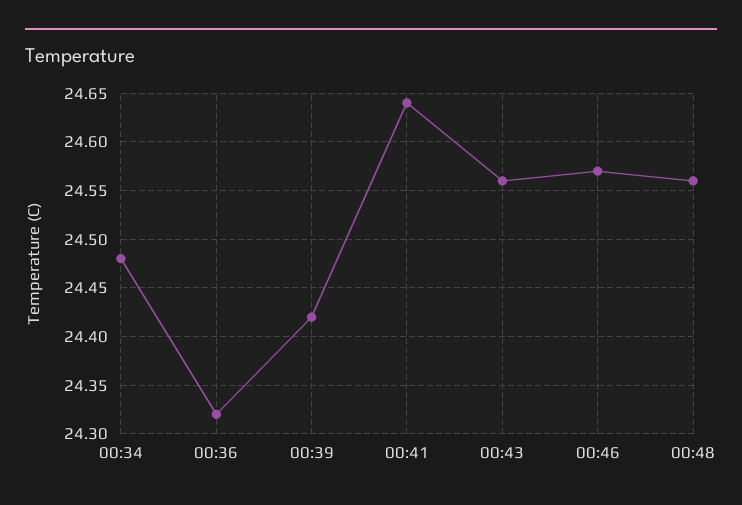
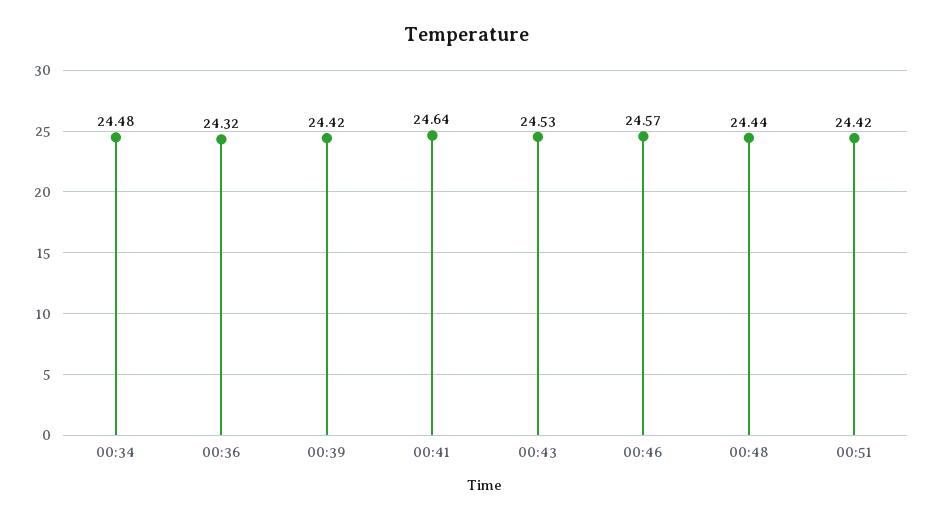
00:43: 24.56 -> 24.53
00:48: 24.56 -> 24.44
00:51: none -> 24.42

